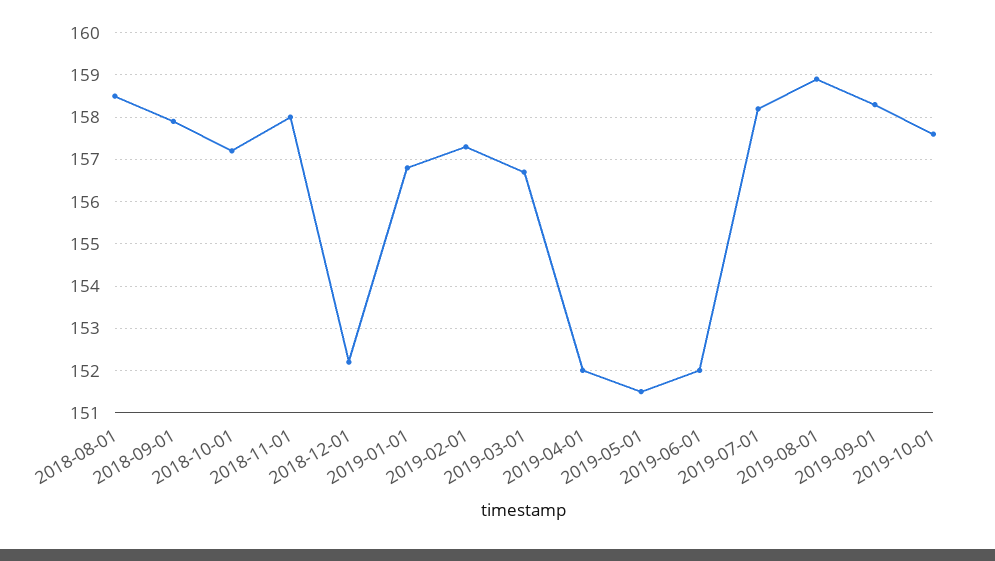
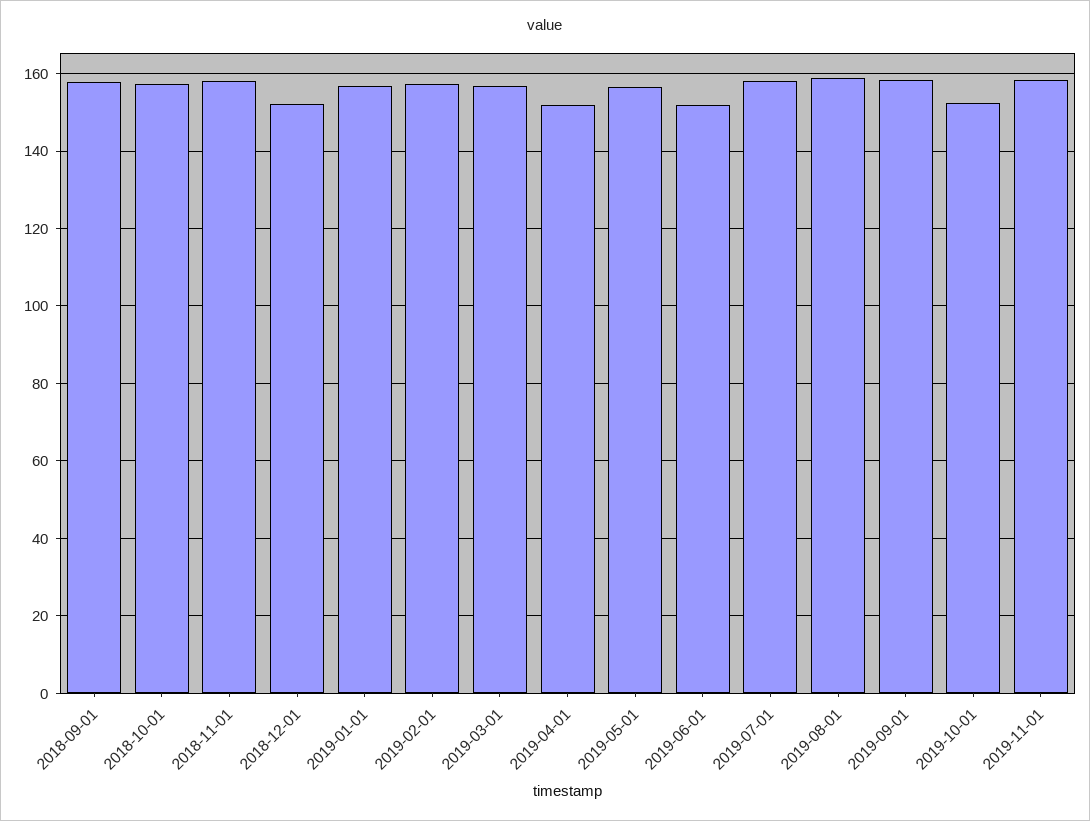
2018-08-01: 158.5 -> none
2019-05-01: 151.5 -> 156
2019-10-01: 157.5 -> 152
2019-11-01: none -> 158

